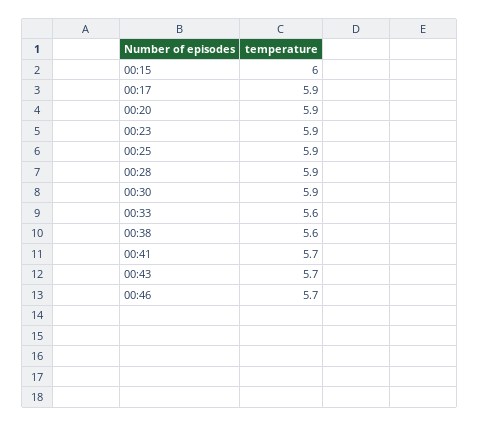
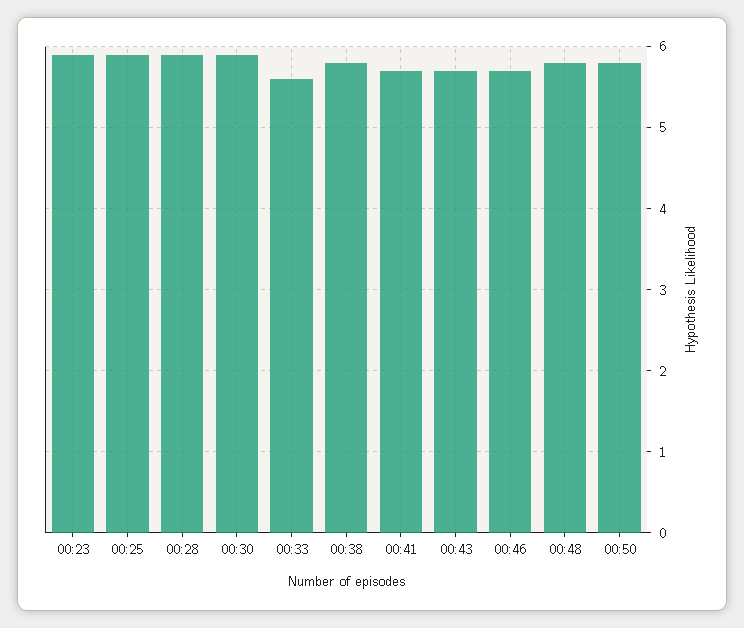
00:15: 6 -> none
00:17: 5.9 -> none
00:20: 5.9 -> none
00:38: 5.6 -> 5.8
00:48: none -> 5.8
00:50: none -> 5.8

